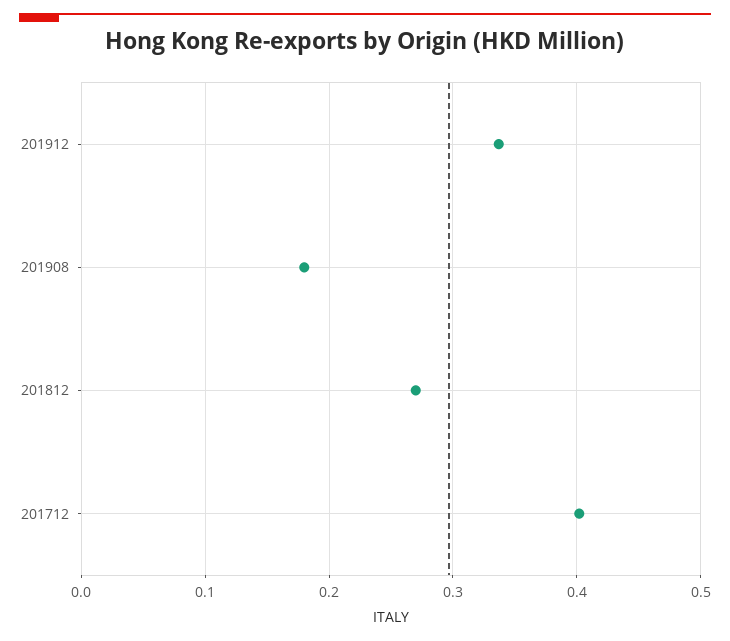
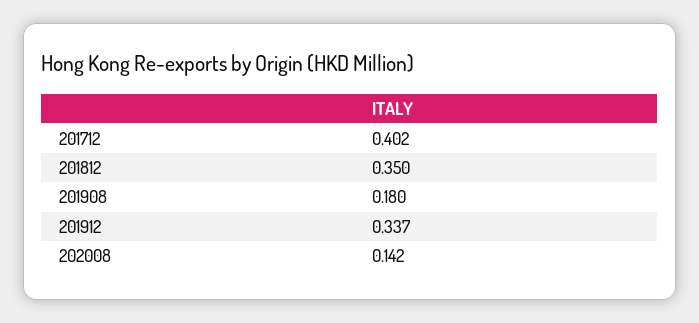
201812: 0.27 -> 0.35
202008: none -> 0.142

